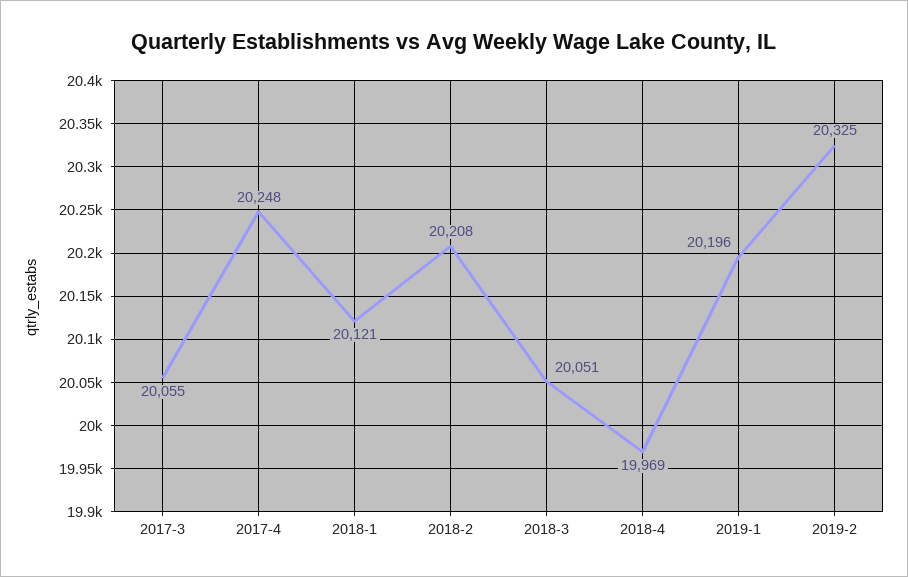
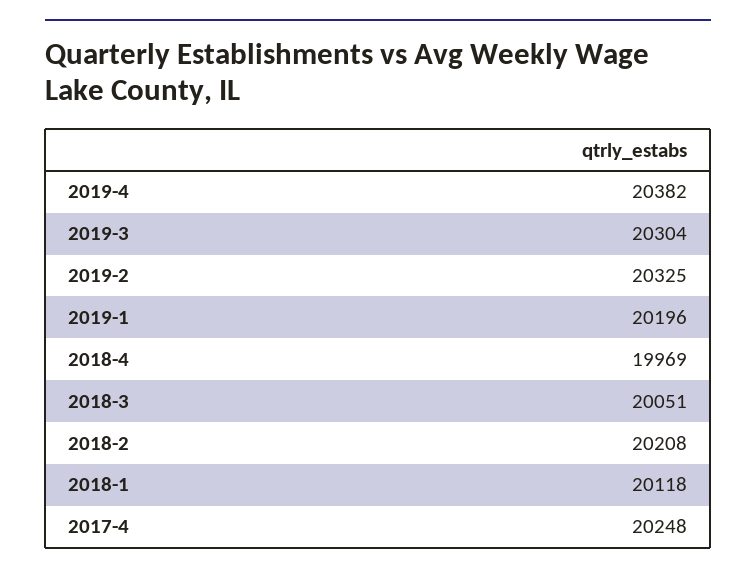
2017-3: 20055 -> none
2018-1: 20121 -> 20118
2019-4: none -> 20382
2019-3: none -> 20304

